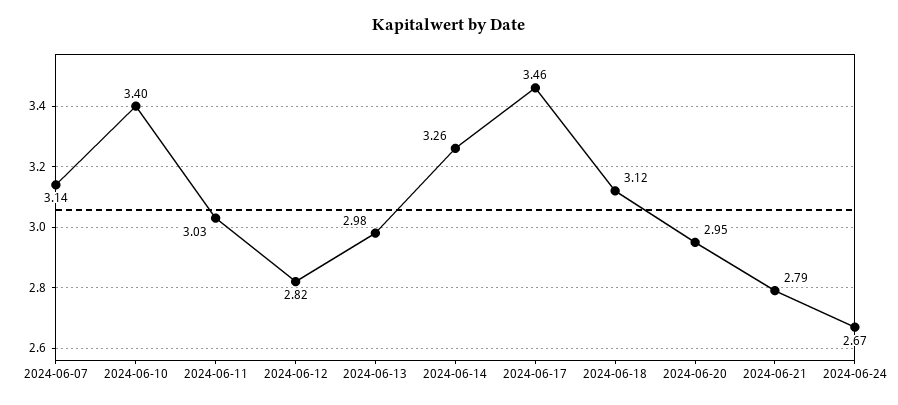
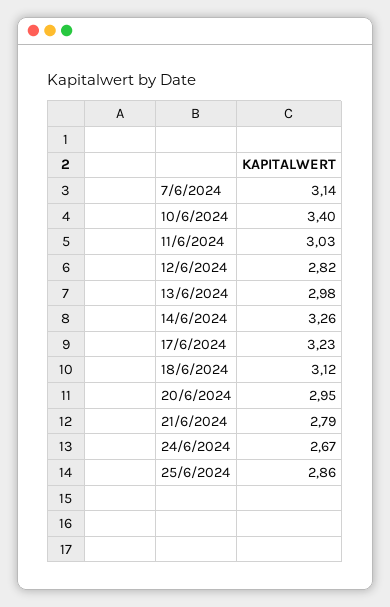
2024-06-17: 3.46 -> 3.23
25/6/2024: none -> 2.86

